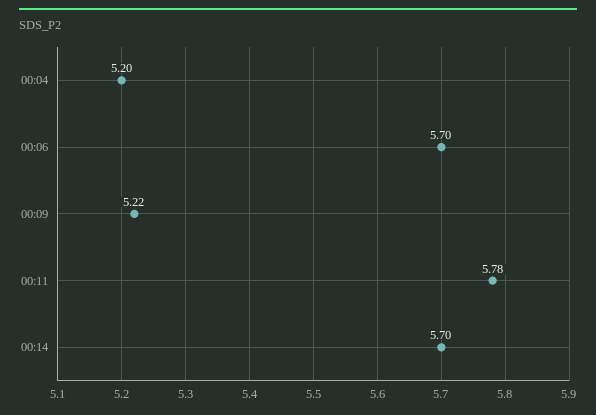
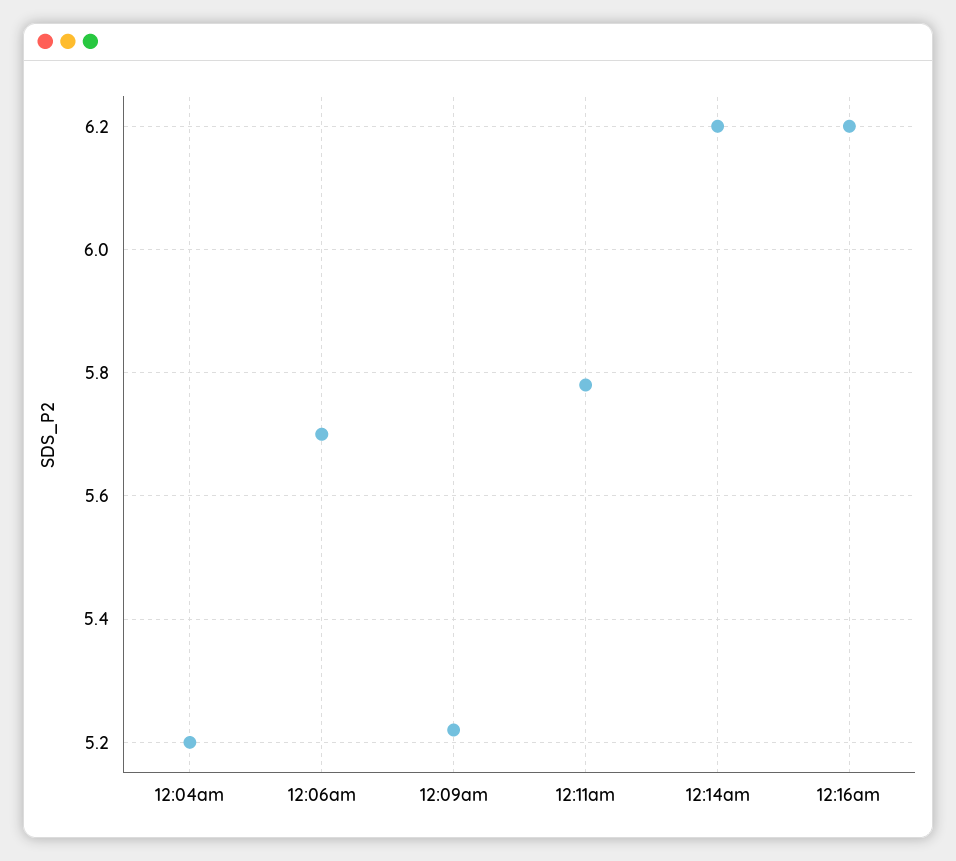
00:14: 5.7 -> 6.2
12:16am: none -> 6.2

